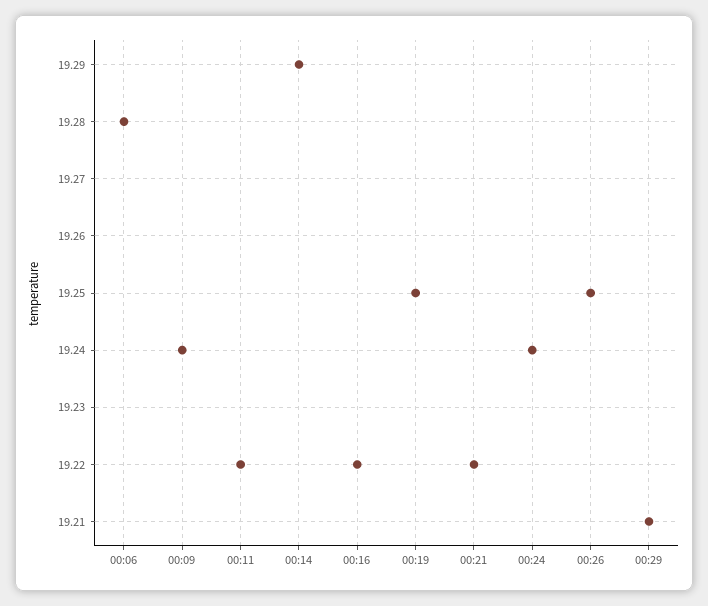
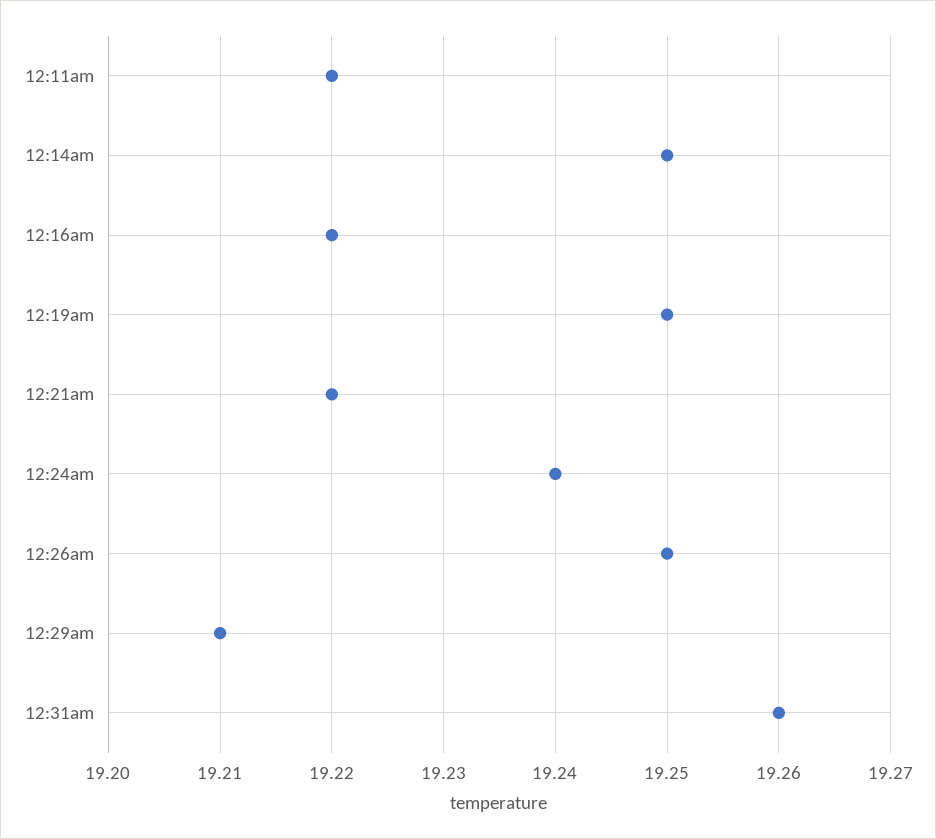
00:06: 19.28 -> none
00:09: 19.24 -> none
00:14: 19.29 -> 19.25
12:31am: none -> 19.26

